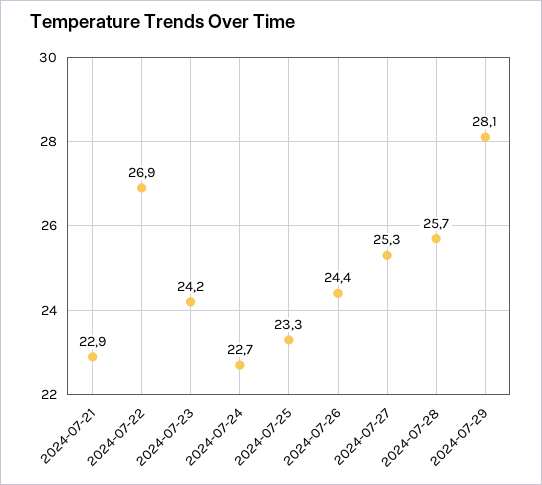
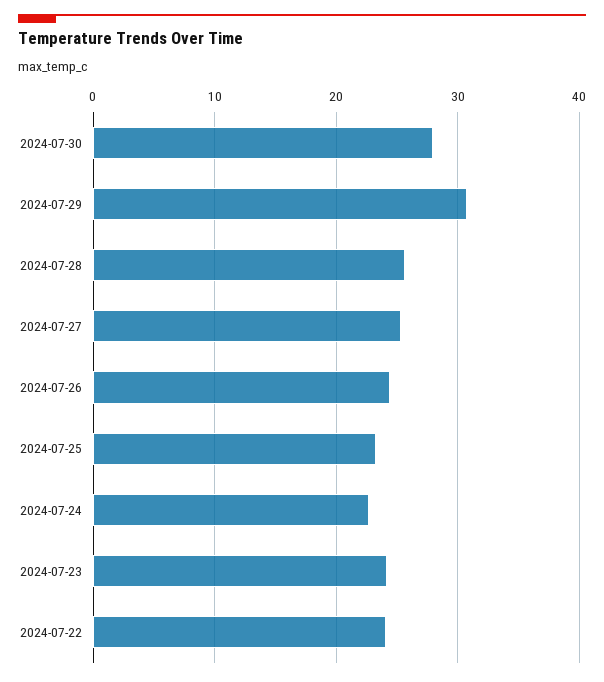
2024-07-21: 22.9 -> none
2024-07-22: 26.9 -> 24
2024-07-29: 28.1 -> 31
2024-07-30: none -> 28

